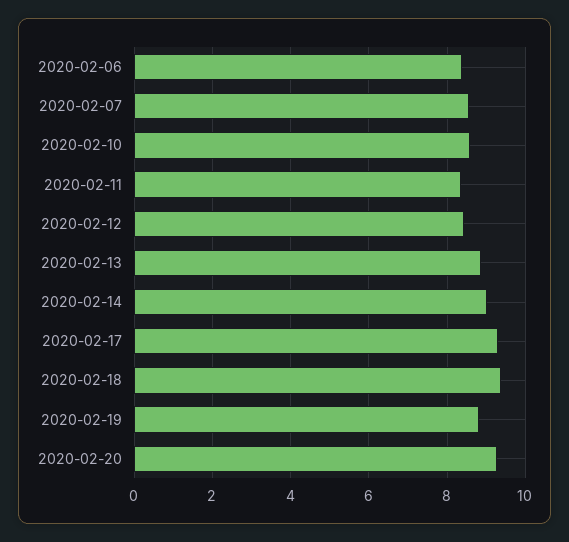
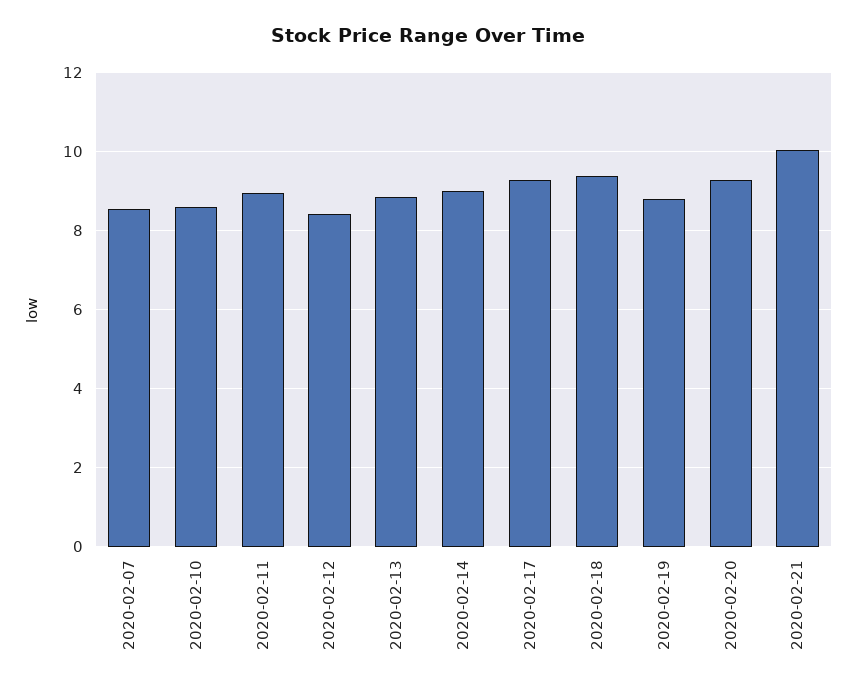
2020-02-06: 8.4 -> none
2020-02-11: 8.4 -> 9
2020-02-21: none -> 10

